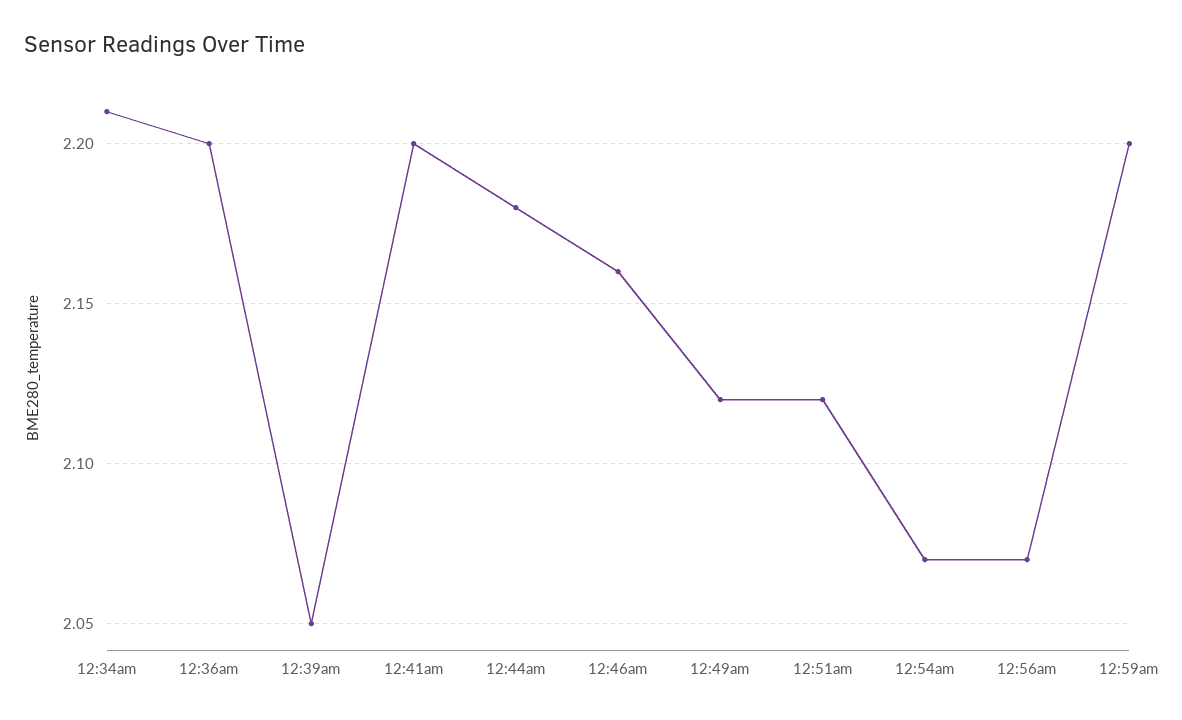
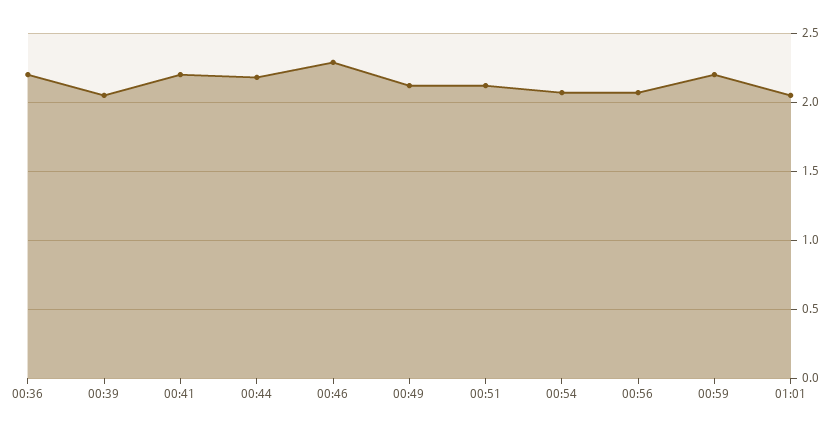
12:34am: 2.21 -> none
12:46am: 2.16 -> 2.3
01:01: none -> 2.05

